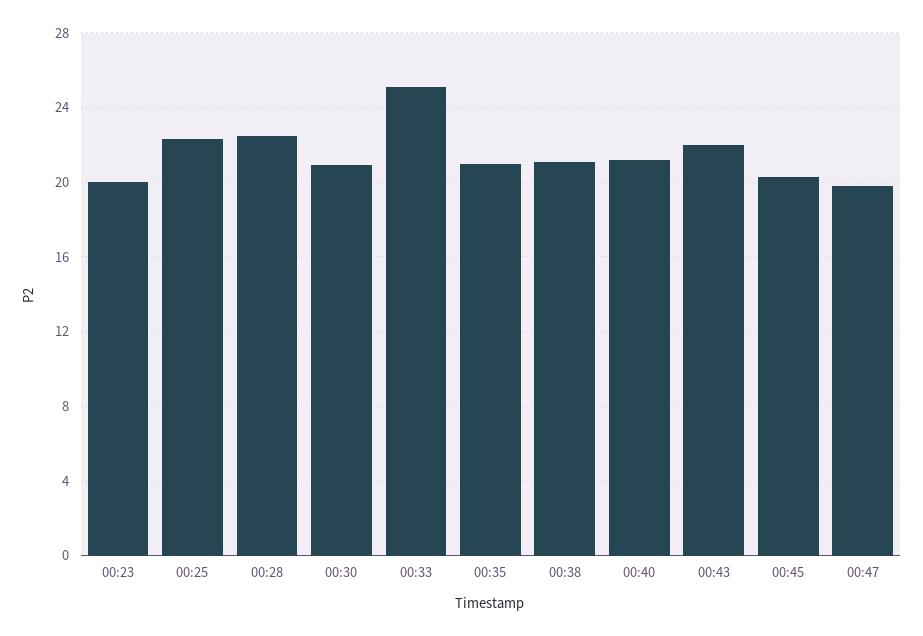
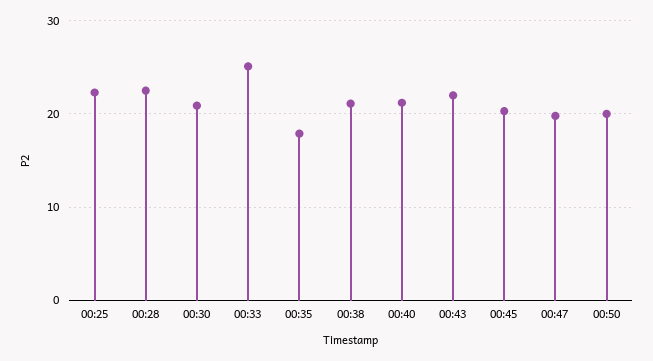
00:23: 20 -> none
00:35: 21 -> 18
00:50: none -> 20

